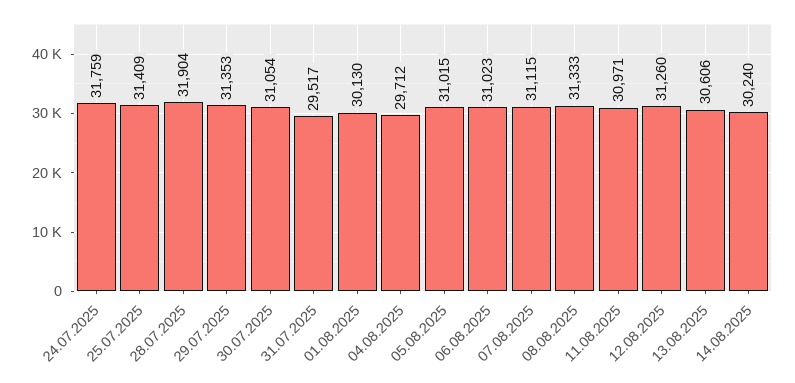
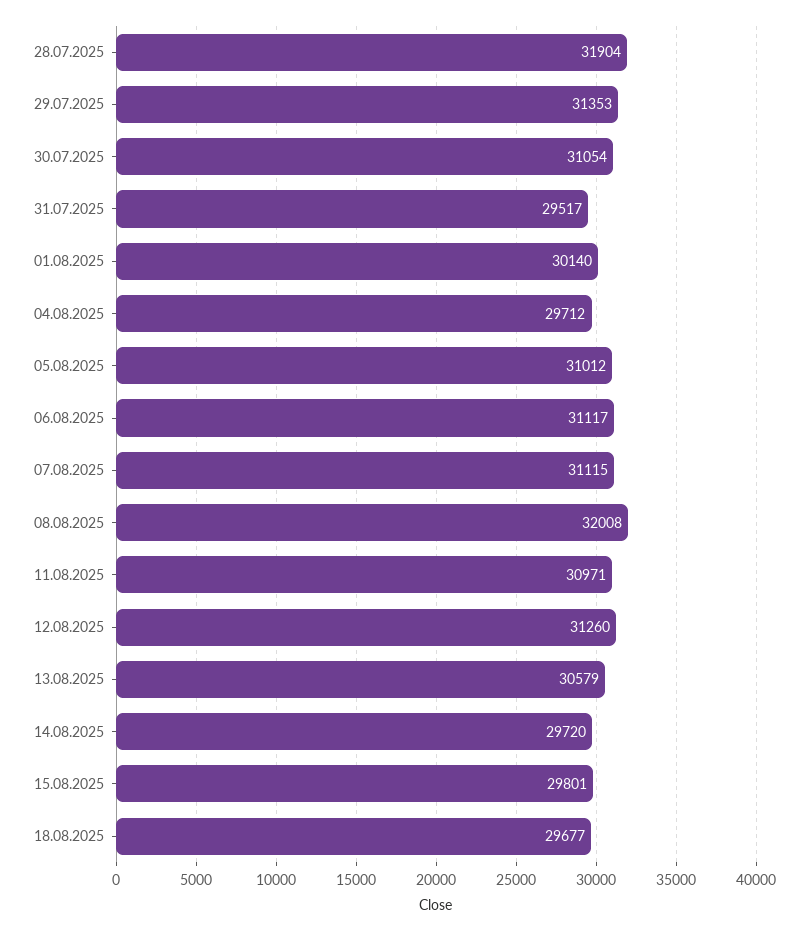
24.07.2025: 31759 -> none
25.07.2025: 31409 -> none
01.08.2025: 30130 -> 30140
05.08.2025: 31015 -> 31012
06.08.2025: 31023 -> 31117
08.08.2025: 31333 -> 32008
13.08.2025: 30606 -> 30579
14.08.2025: 30240 -> 29720
15.08.2025: none -> 29801
18.08.2025: none -> 29677

